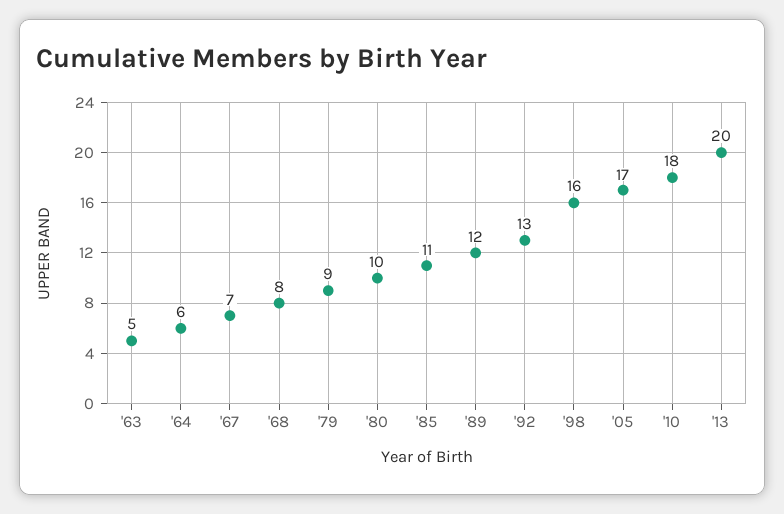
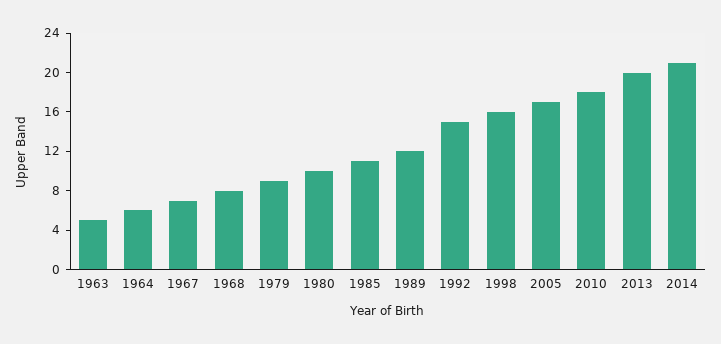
'92: 13 -> 15
2014: none -> 21

